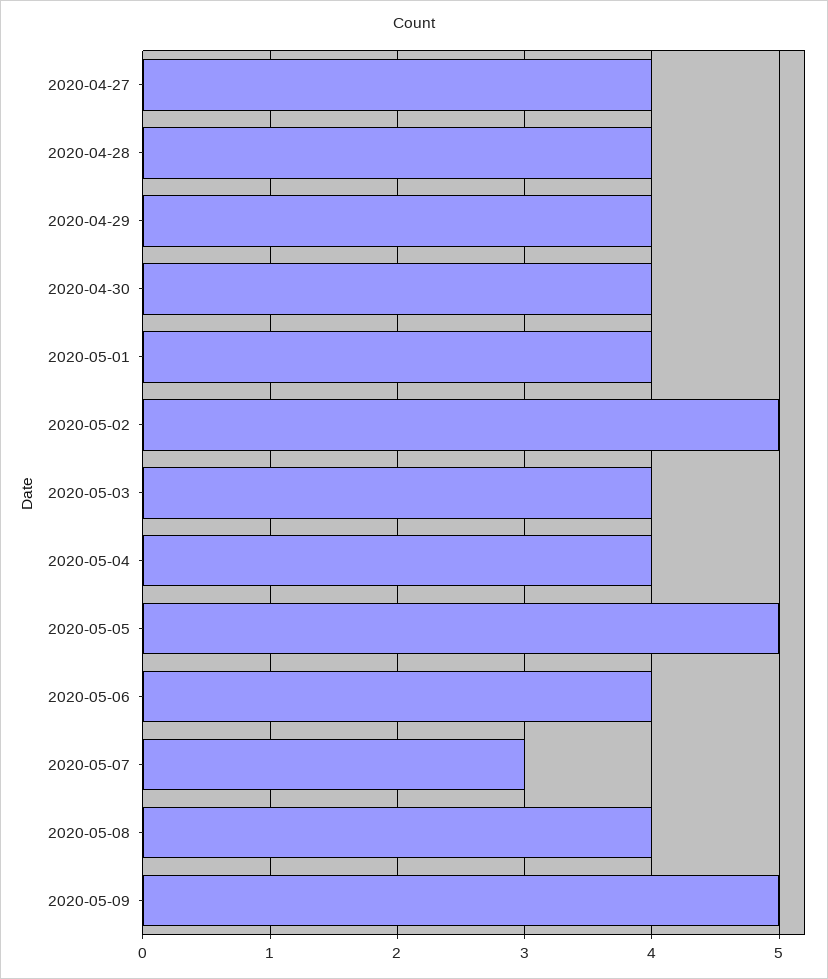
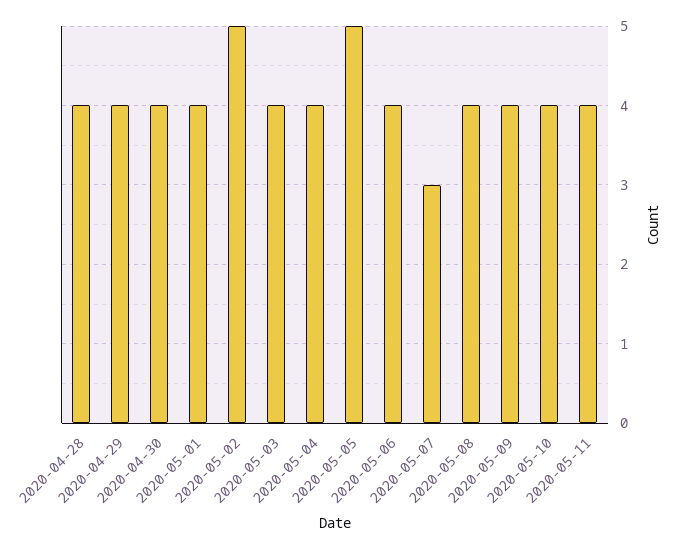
2020-04-27: 4 -> none
2020-05-09: 5 -> 4
2020-05-10: none -> 4
2020-05-11: none -> 4

